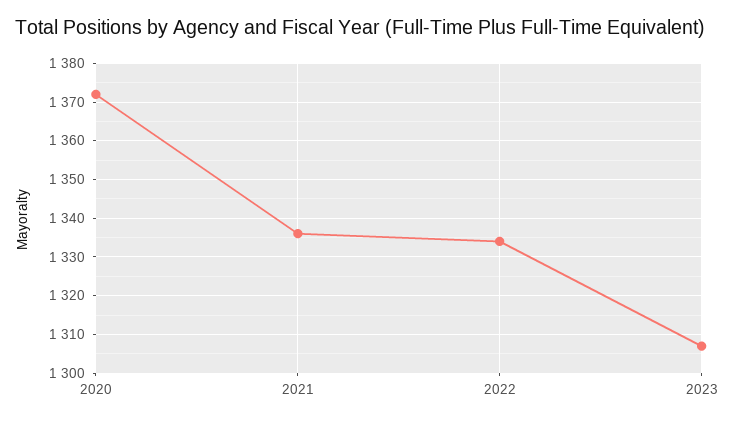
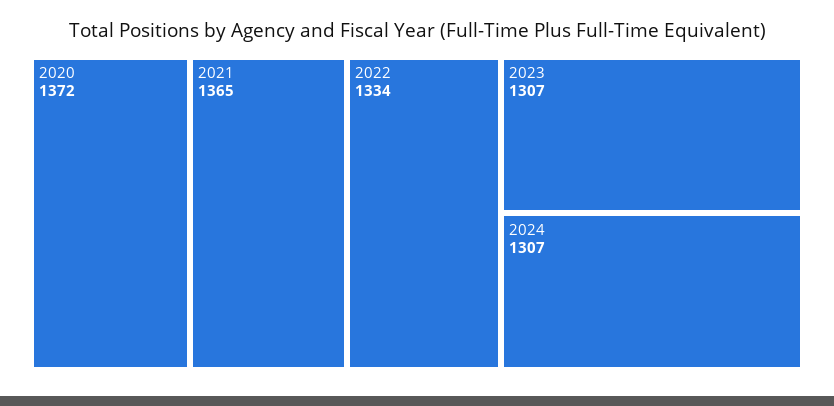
2021: 1335 -> 1365
2024: none -> 1307

